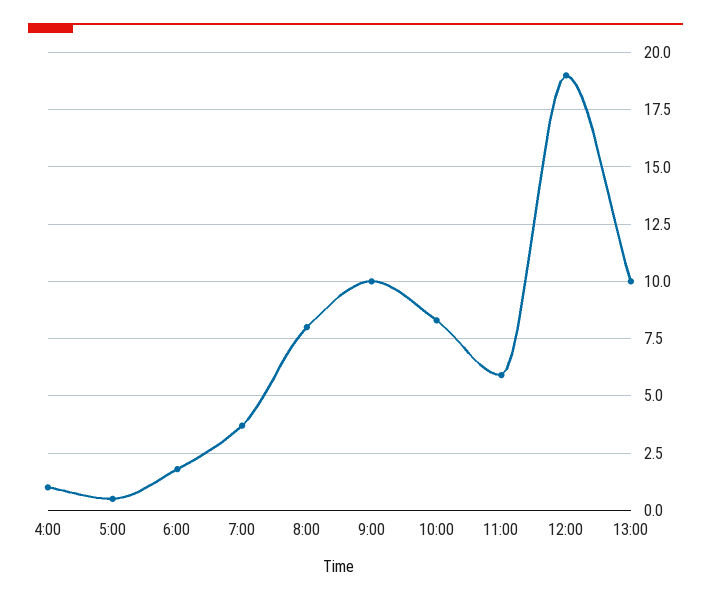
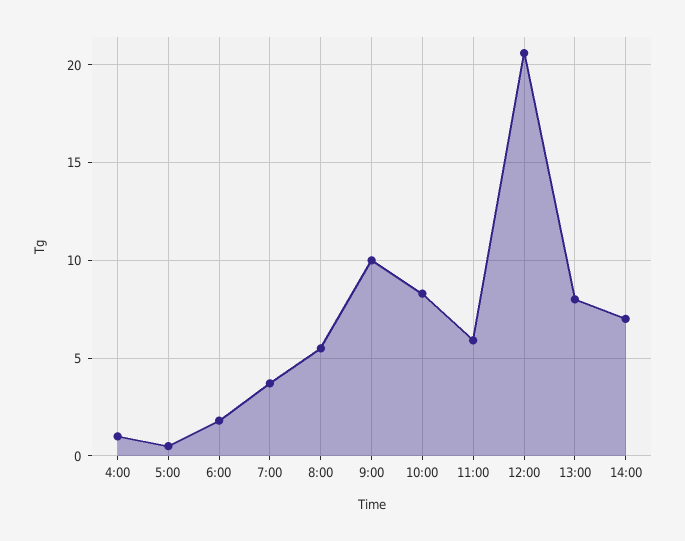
8:00: 8 -> 5.5
12:00: 19 -> 20.5
13:00: 10 -> 8
14:00: none -> 7

